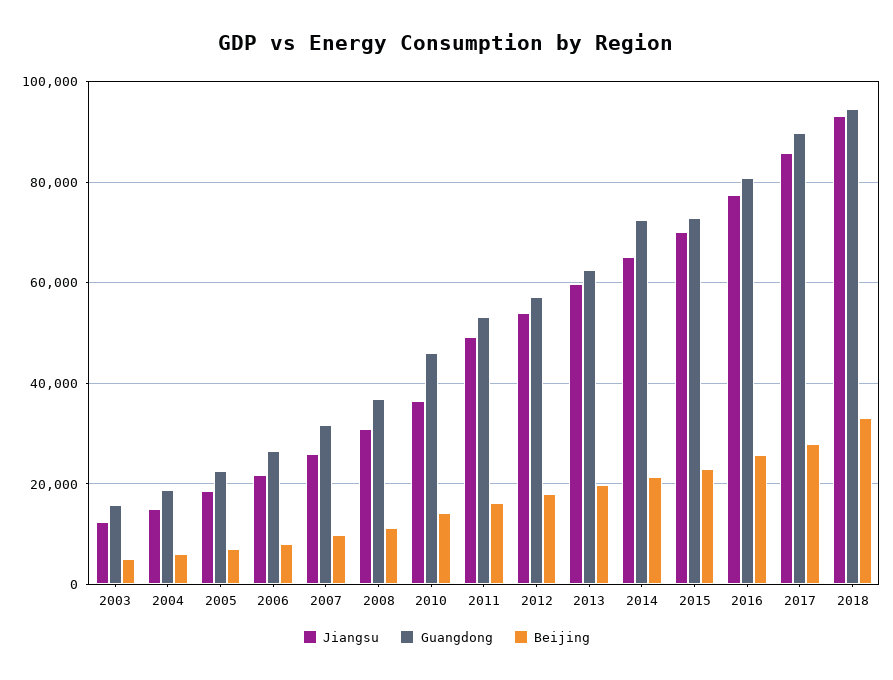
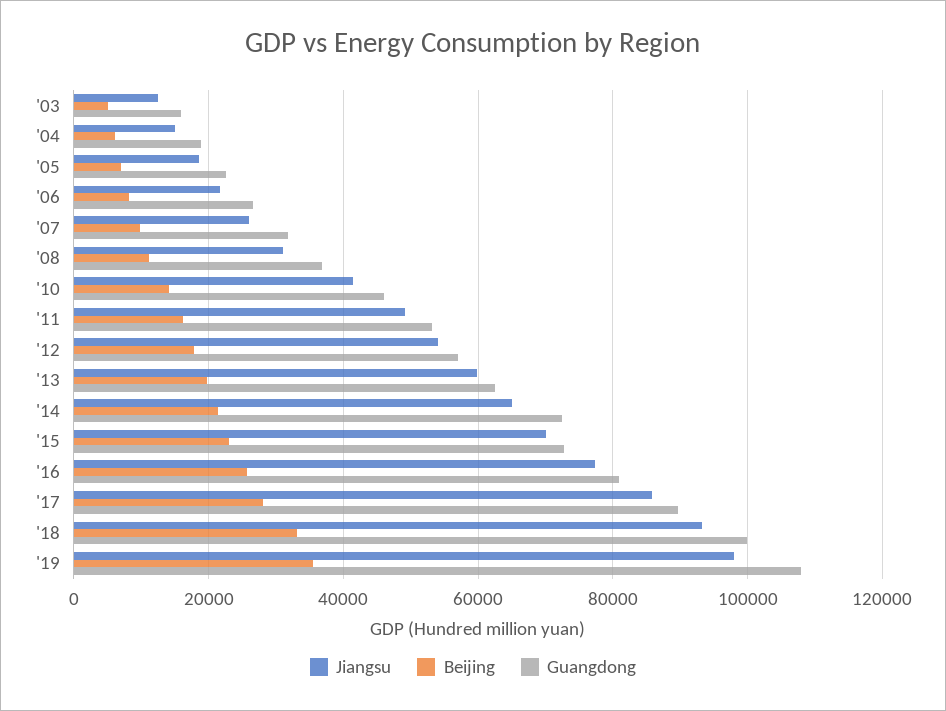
Jiangsu, 2010: 36000 -> 42000
Guangdong, 2018: 94000 -> 100000
Jiangsu, '19: none -> 98000
Beijing, '19: none -> 36000
Guangdong, '19: none -> 108000

